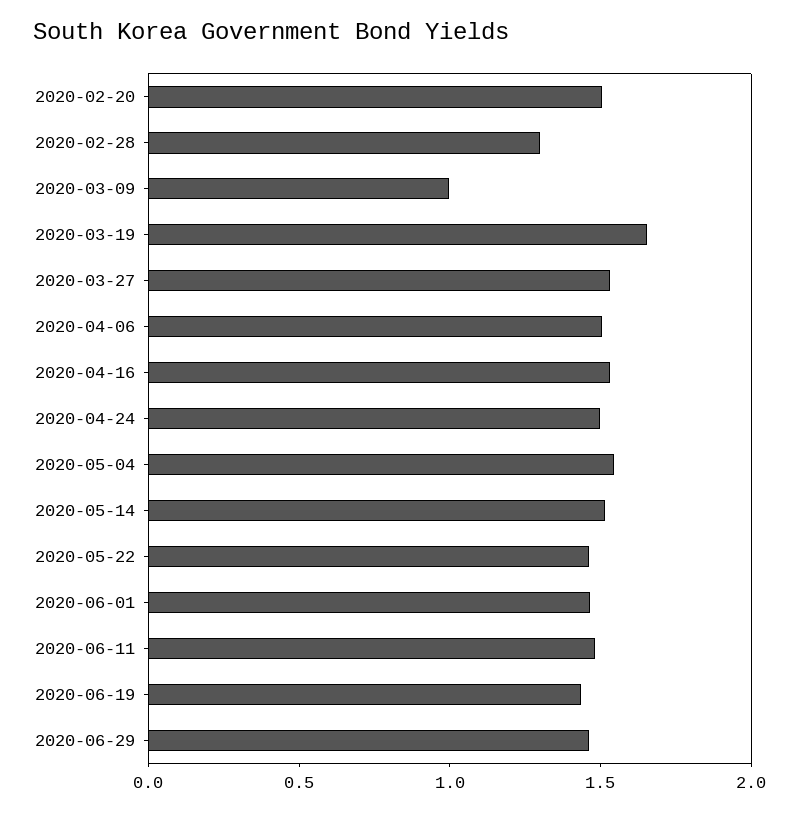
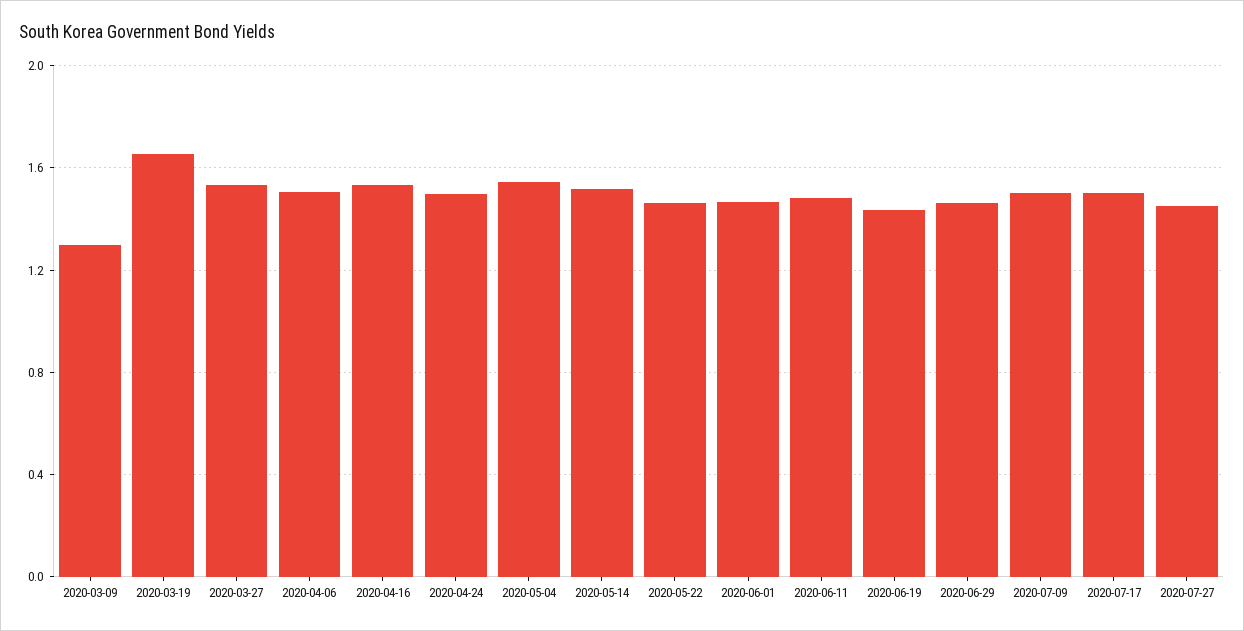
2020-02-20: 1.5 -> none
2020-02-28: 1.3 -> none
2020-03-09: 1 -> 1.3
2020-07-09: none -> 1.5
2020-07-17: none -> 1.5
2020-07-27: none -> 1.45

